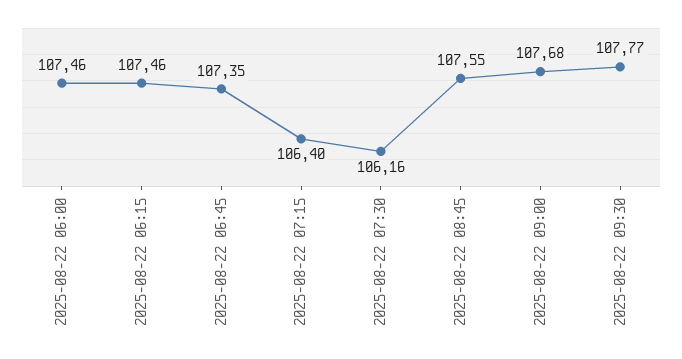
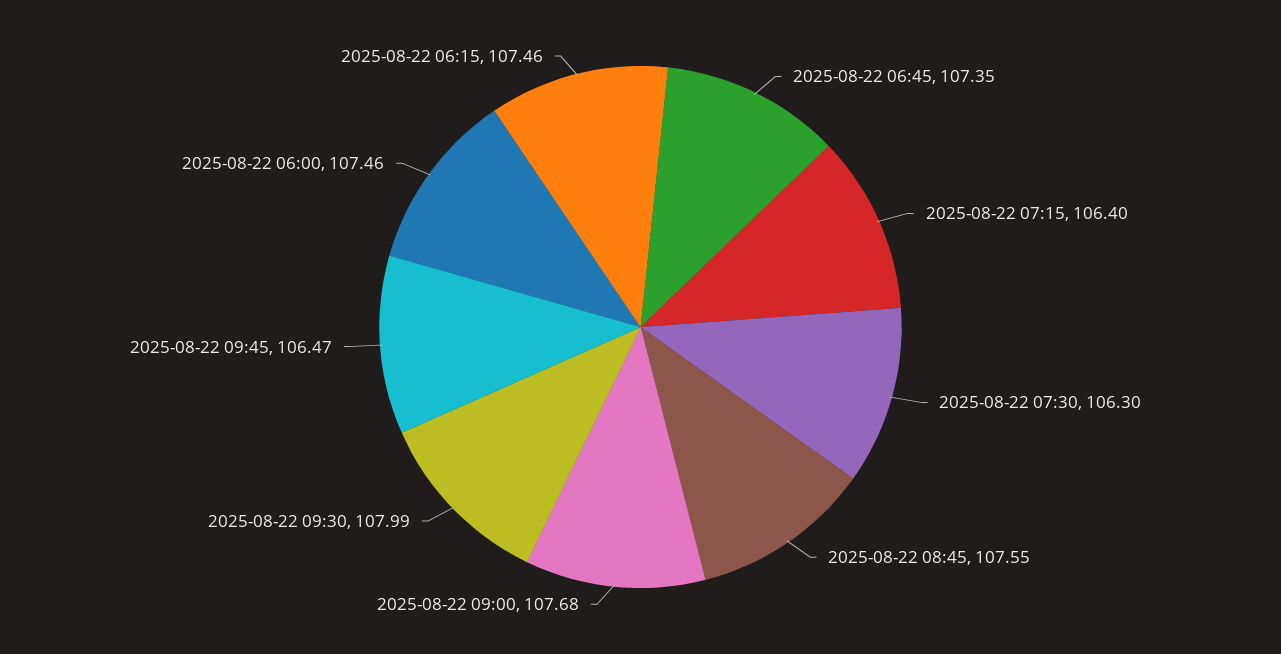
2025-08-22 07:30: 106.16 -> 106.3
2025-08-22 09:30: 107.77 -> 107.99
2025-08-22 09:45: none -> 106.47

